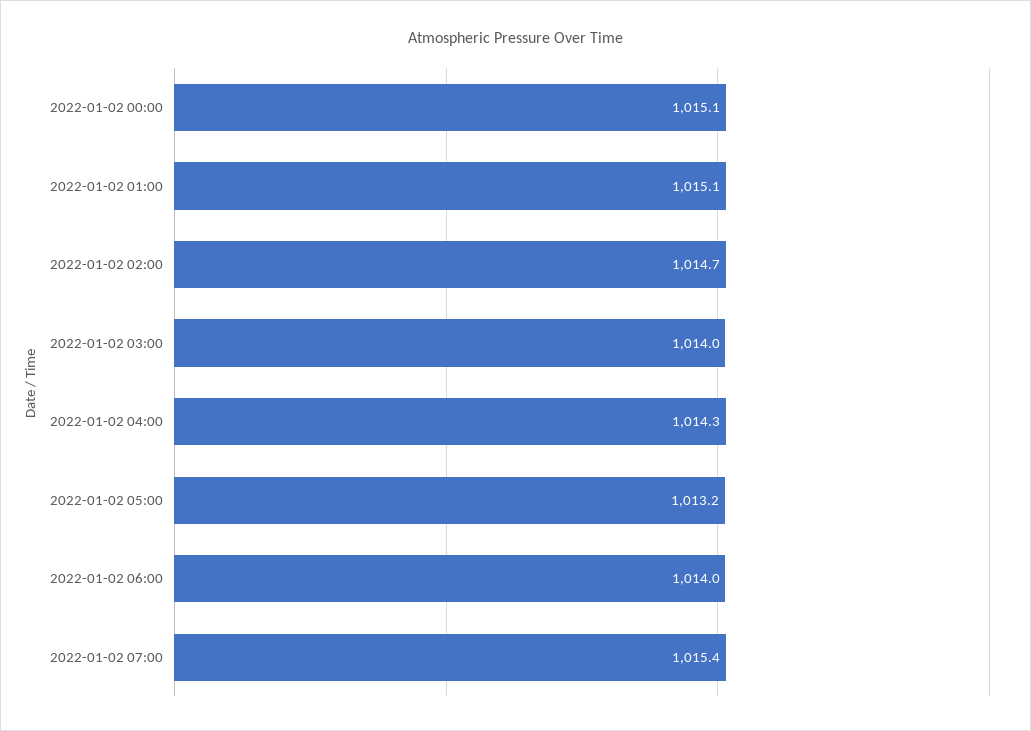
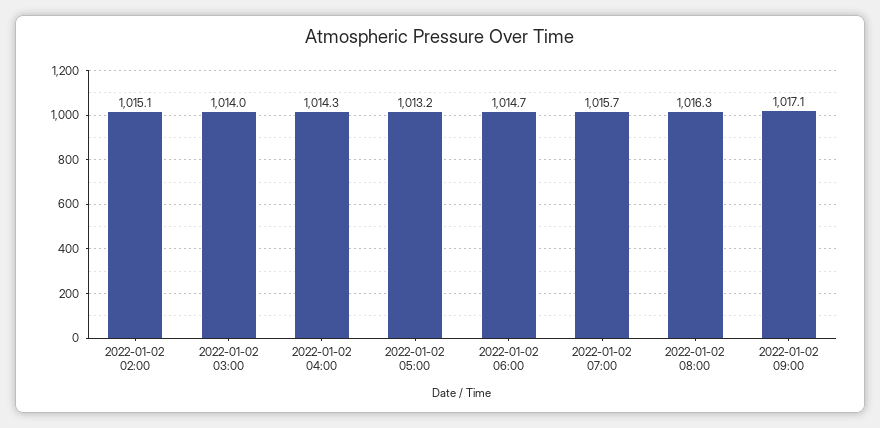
2022-01-02 00:00: 1015.1 -> none
2022-01-02 01:00: 1015.1 -> none
2022-01-02 02:00: 1014.7 -> 1015.1
2022-01-02 06:00: 1014 -> 1014.7
2022-01-02 07:00: 1015.4 -> 1015.7
2022-01-02 08:00: none -> 1016.3
2022-01-02 09:00: none -> 1017.1

